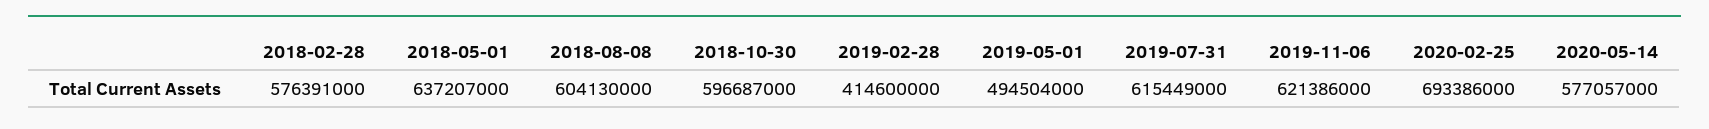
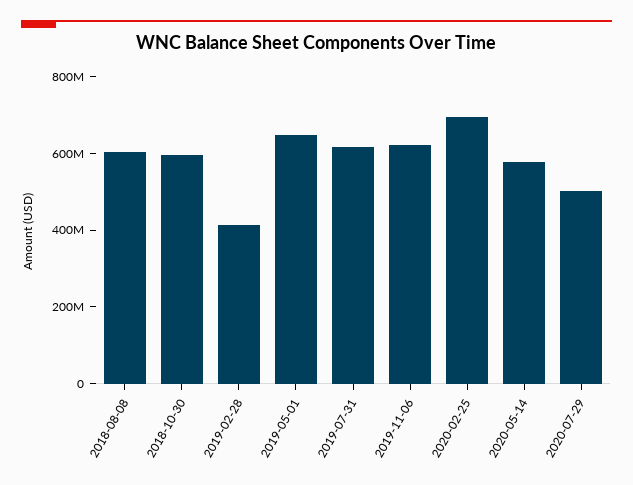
2018-02-28: 576391000 -> none
2018-05-01: 637207000 -> none
2019-05-01: 494504000 -> 650000000
2020-07-29: none -> 500000000

